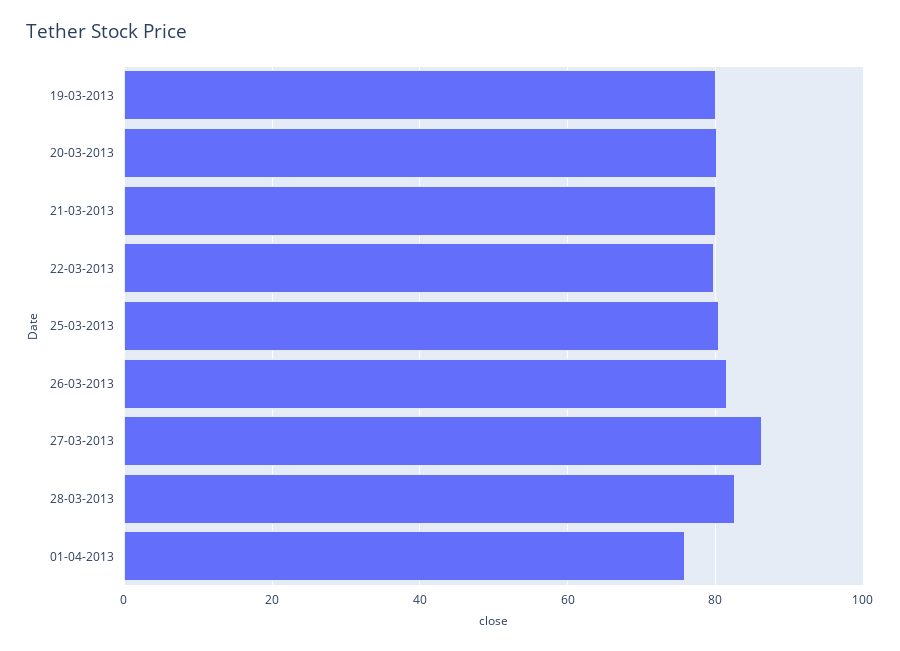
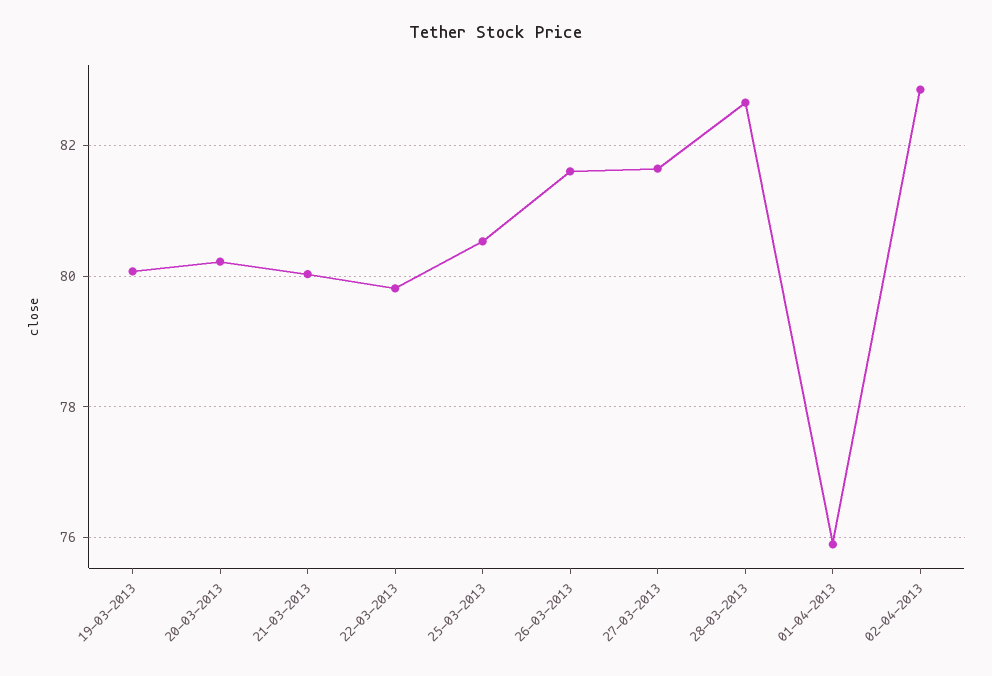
27-03-2013: 86 -> 81.6
02-04-2013: none -> 82.8

